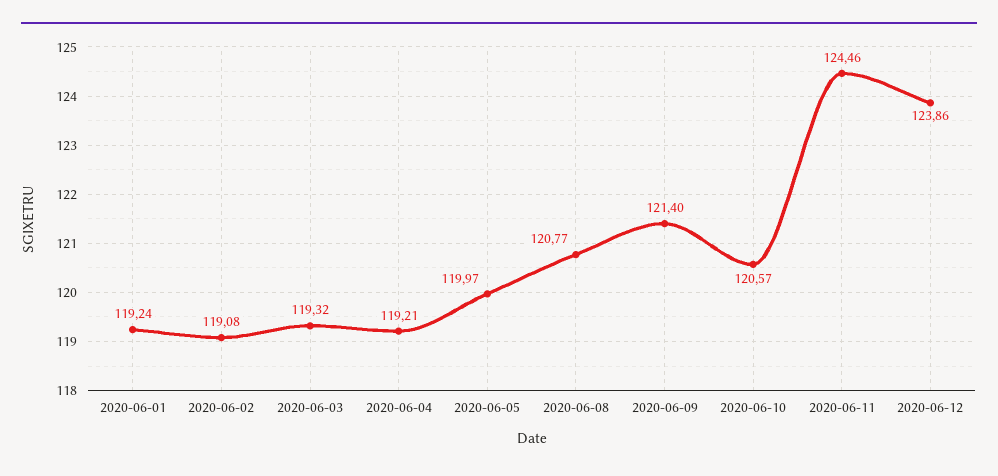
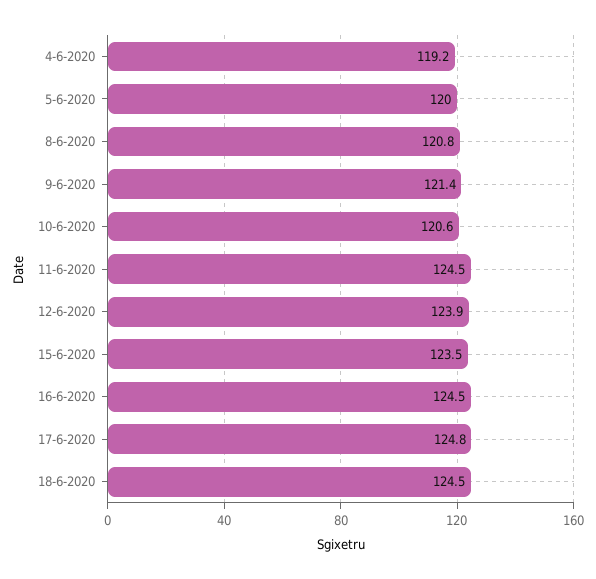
2020-06-01: 119.24 -> none
2020-06-02: 119.08 -> none
2020-06-03: 119.32 -> none
15-6-2020: none -> 123.5
16-6-2020: none -> 124.5
17-6-2020: none -> 124.8
18-6-2020: none -> 124.5

